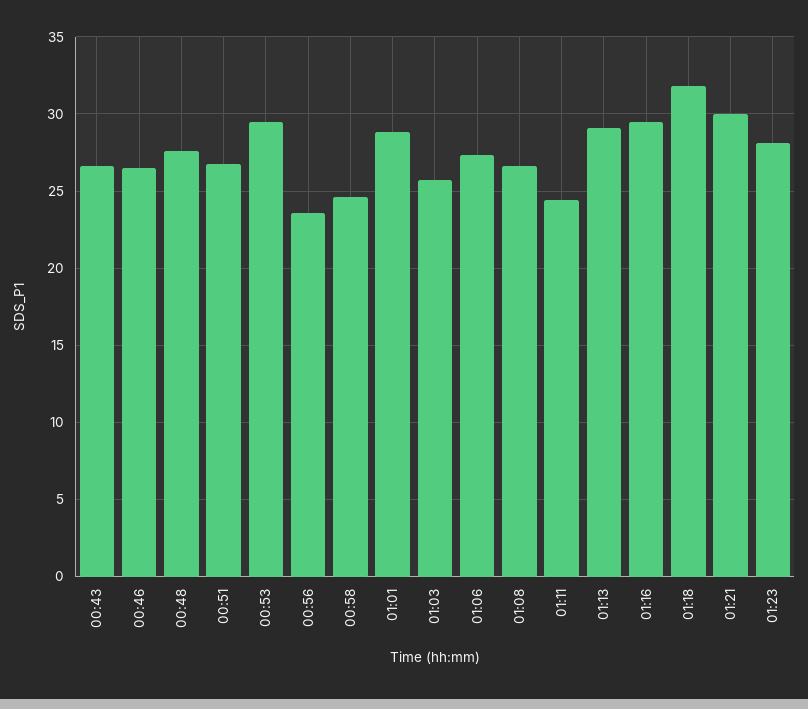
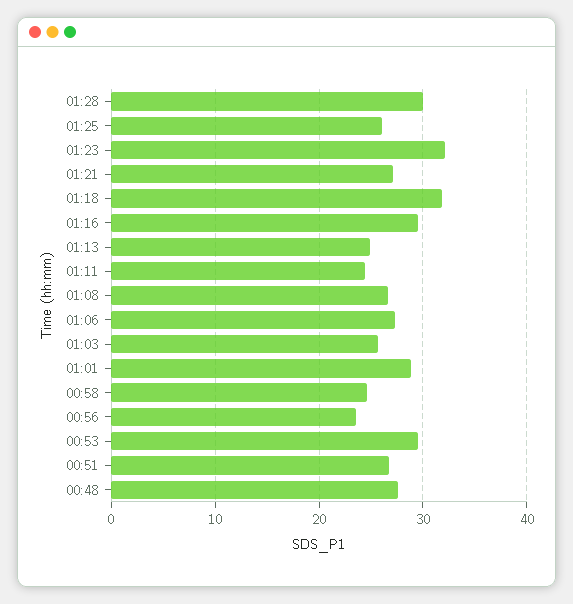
00:43: 26.5 -> none
00:46: 26.5 -> none
01:13: 29 -> 25
01:21: 30 -> 27
01:23: 28 -> 32
01:28: none -> 30
01:25: none -> 26

